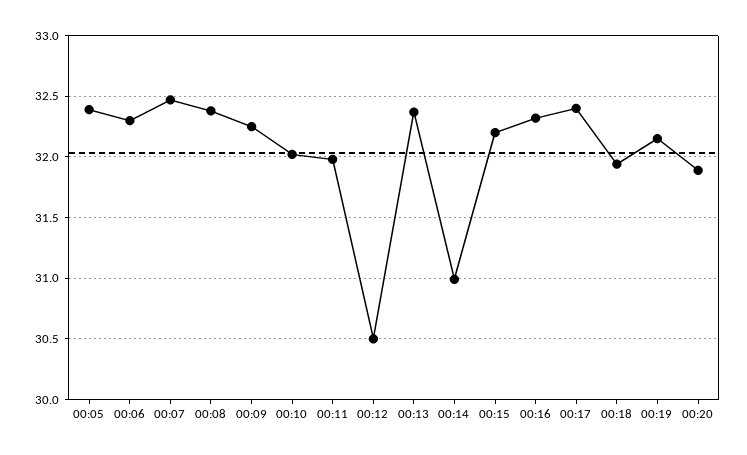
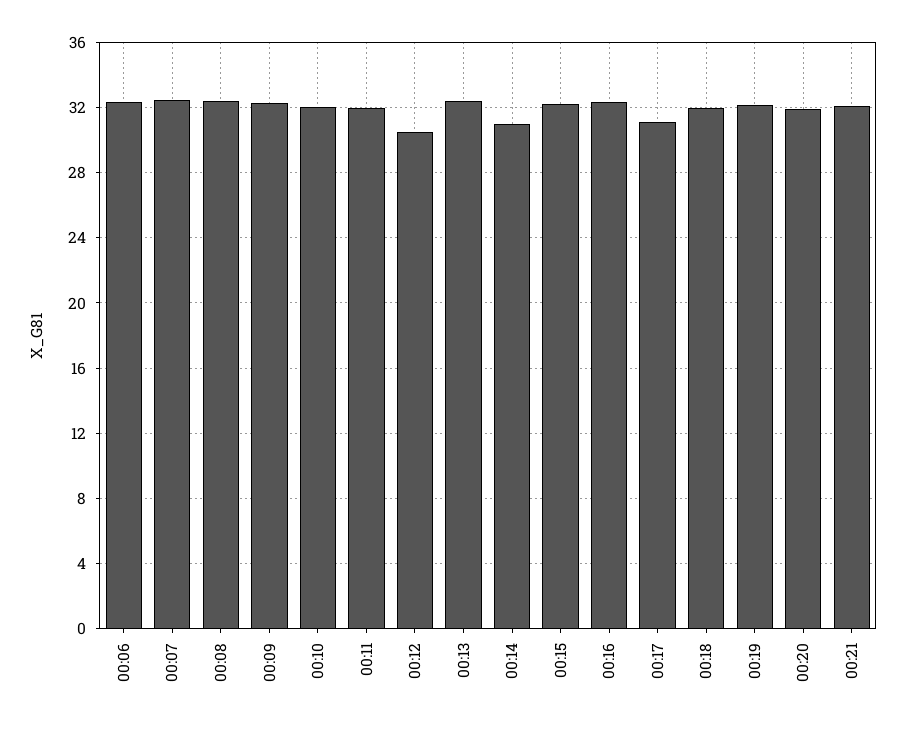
00:05: 32.4 -> none
00:17: 32.4 -> 31
00:21: none -> 32

